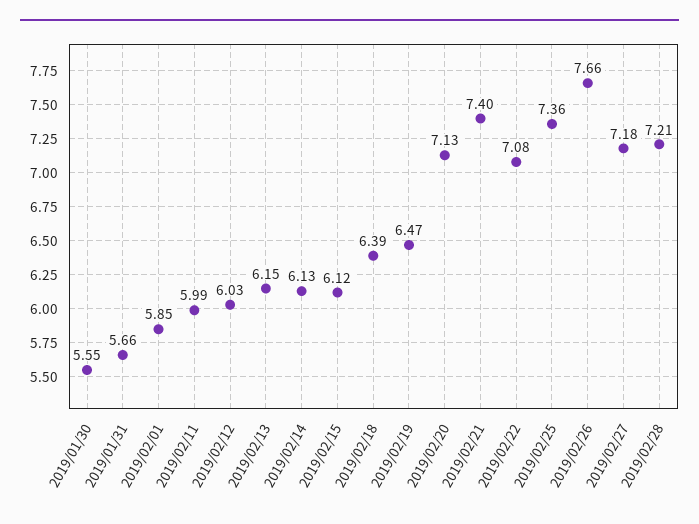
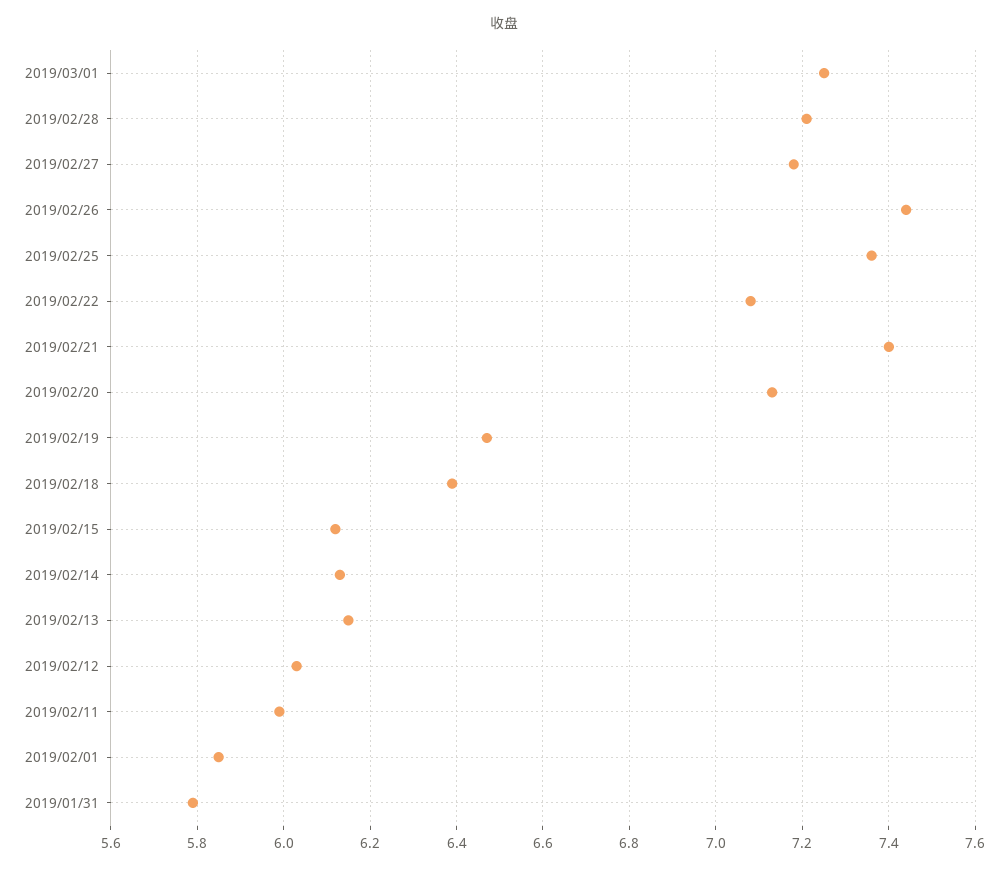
2019/01/30: 5.55 -> none
2019/01/31: 5.66 -> 5.8
2019/02/26: 7.66 -> 7.45
2019/03/01: none -> 7.25

